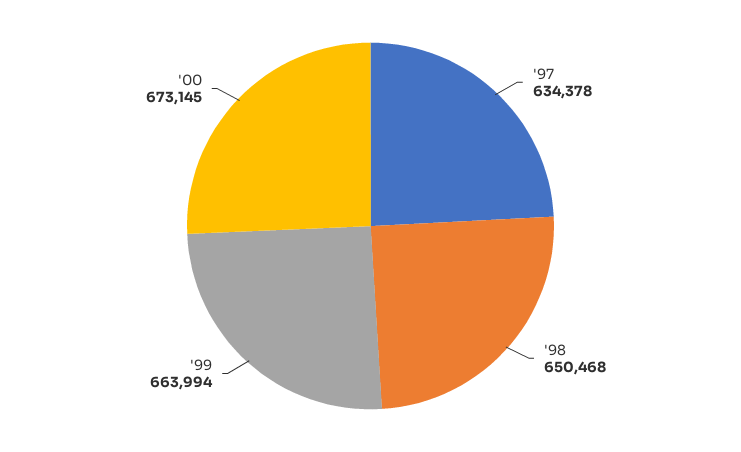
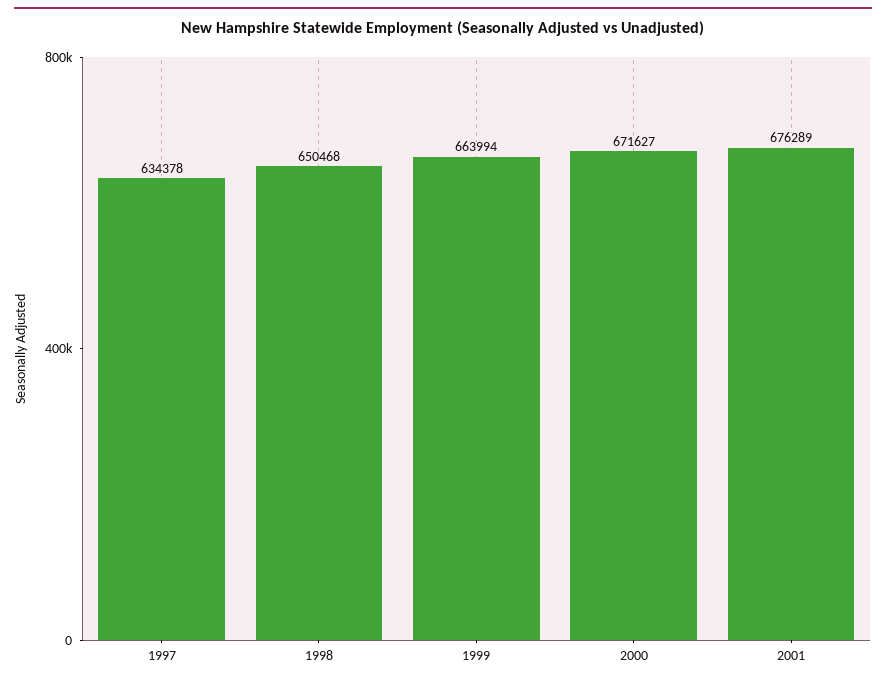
'00: 673145 -> 671627
2001: none -> 676289

